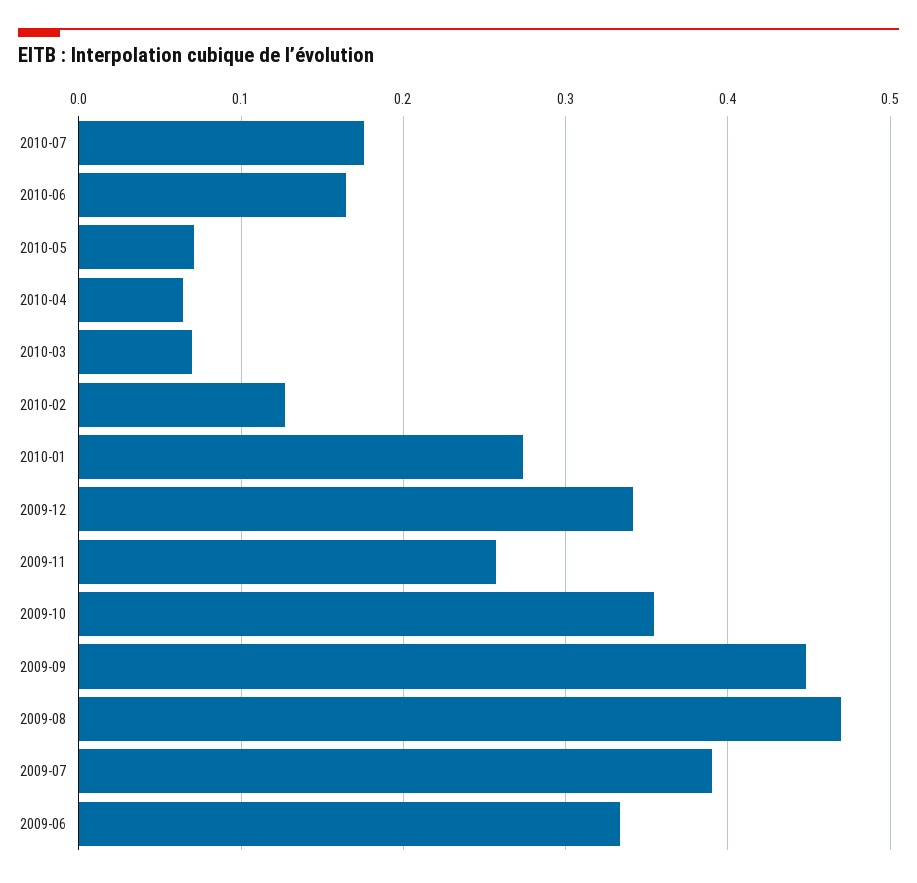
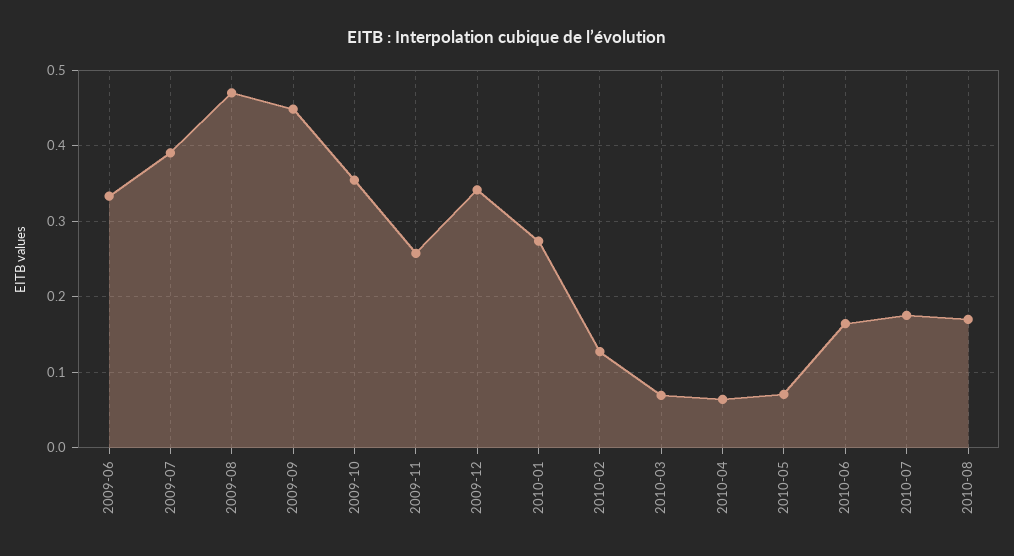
2010-08: none -> 0.17

